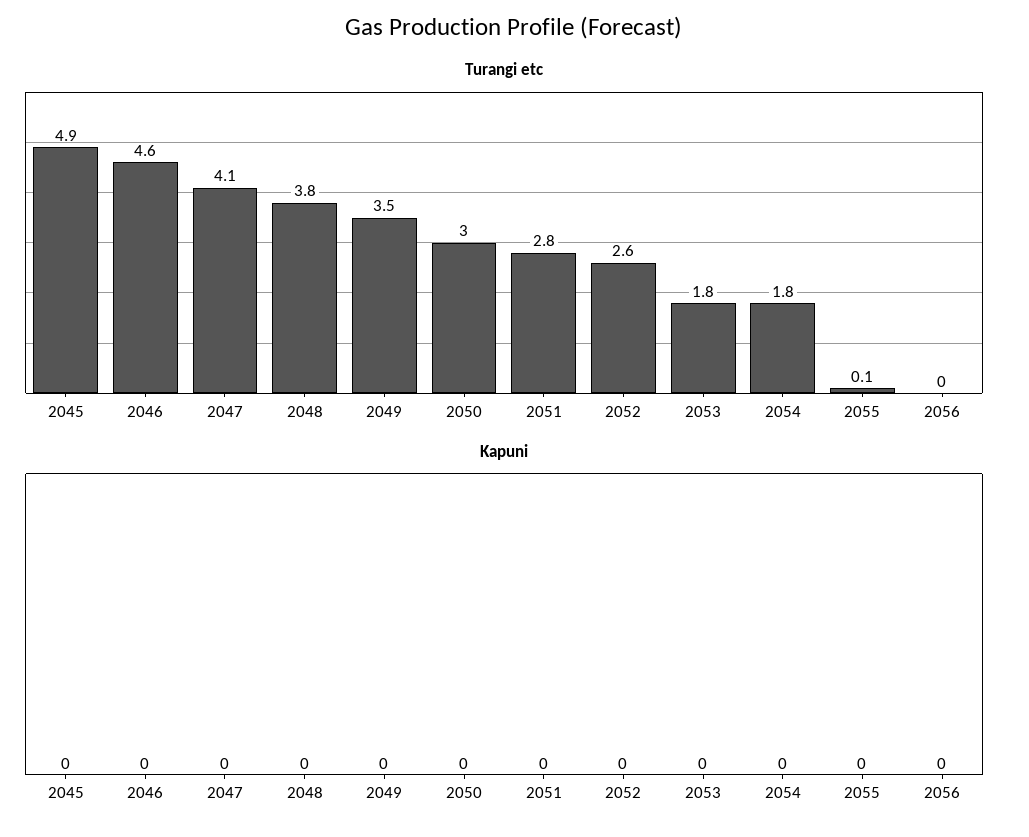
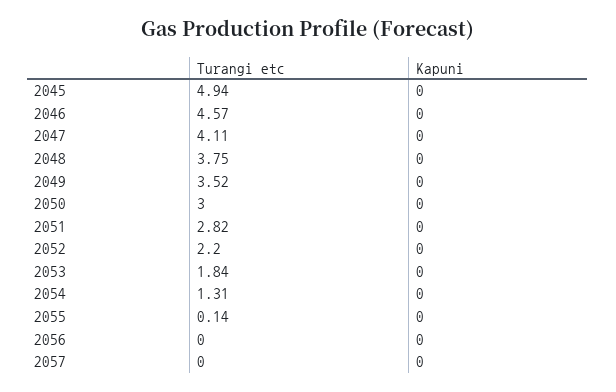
Turangi etc, 2052: 2.6 -> 2.2
Turangi etc, 2054: 1.8 -> 1.31
Turangi etc, 2057: none -> 0
Kapuni, 2057: none -> 0

